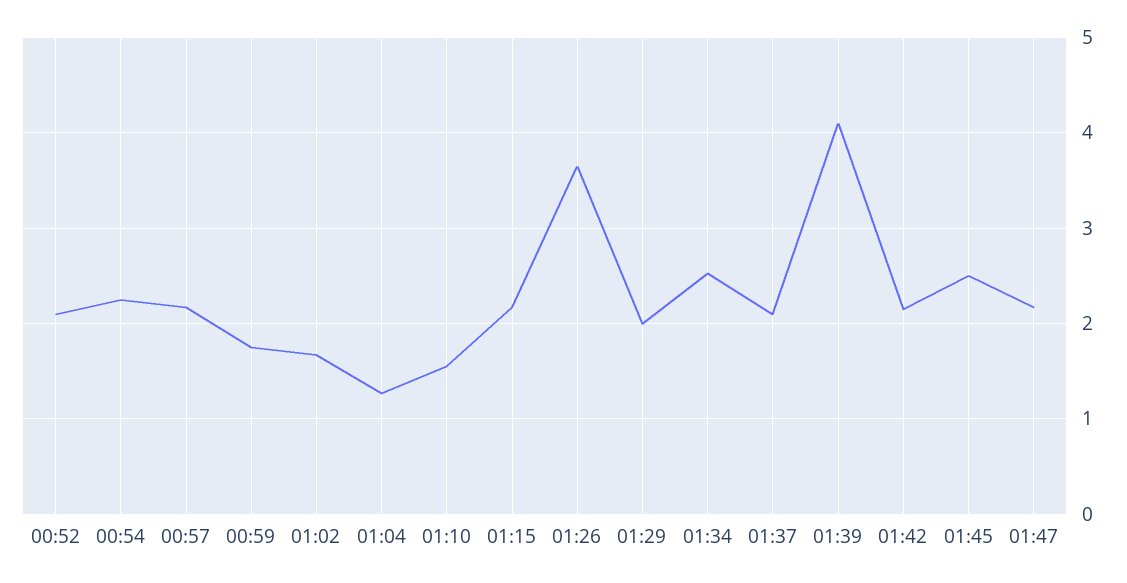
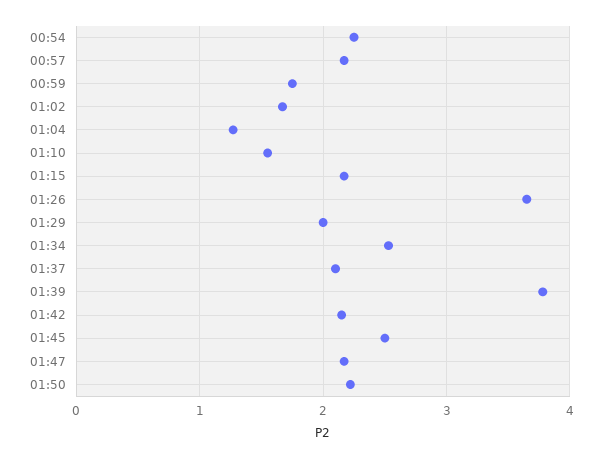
00:52: 2.1 -> none
01:39: 4.1 -> 3.8
01:50: none -> 2.2

